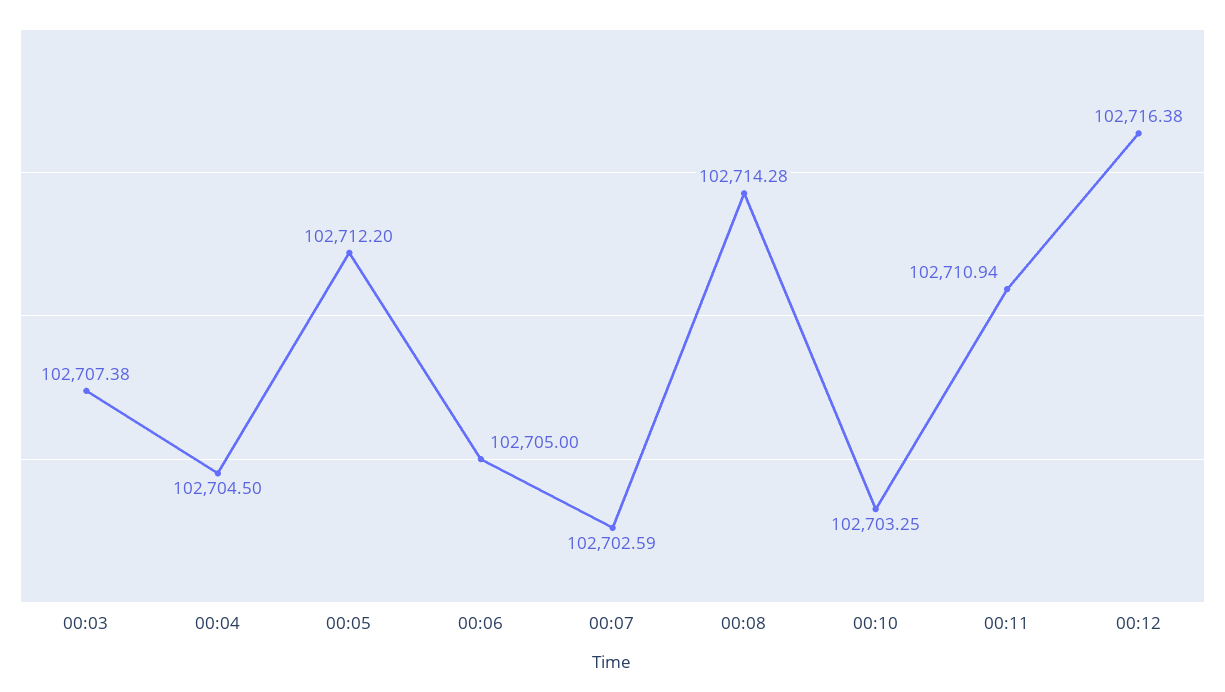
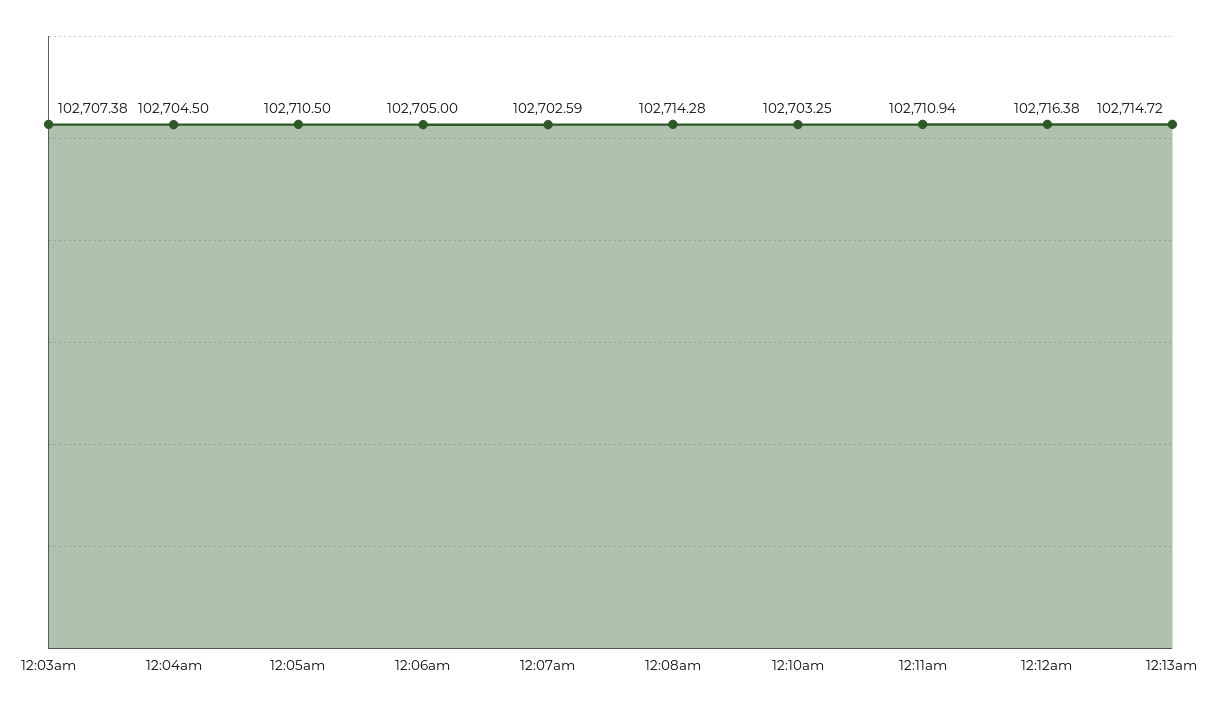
00:05: 102712.2 -> 102710.5
12:13am: none -> 102714.72

